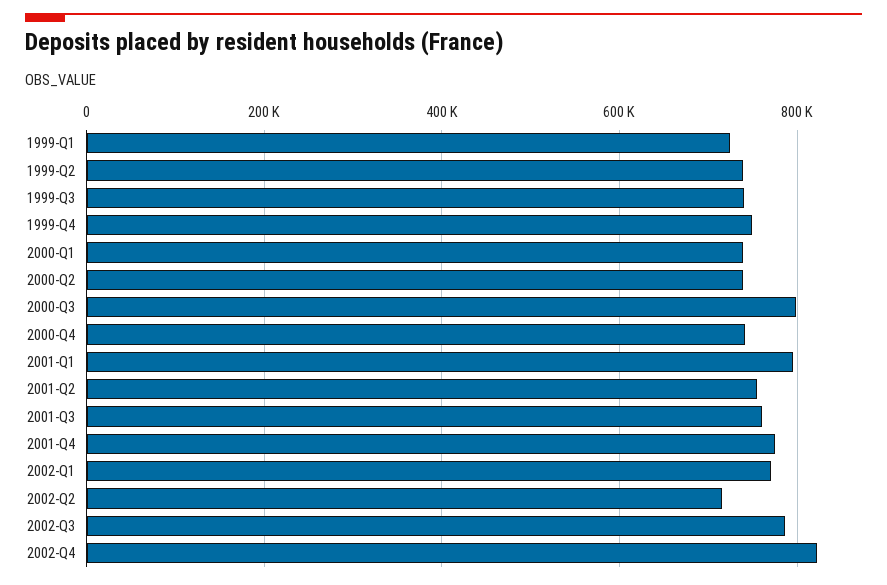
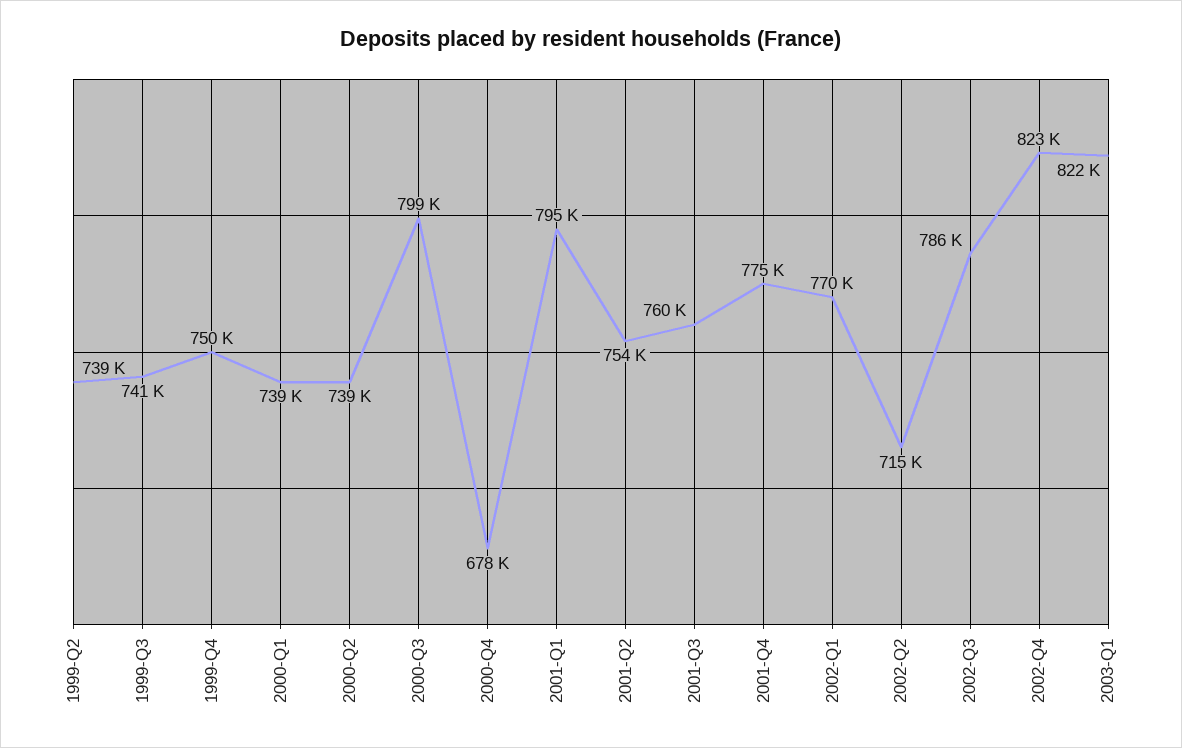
1999-Q1: 720000 -> none
2000-Q4: 740000 -> 678000
2003-Q1: none -> 822000

